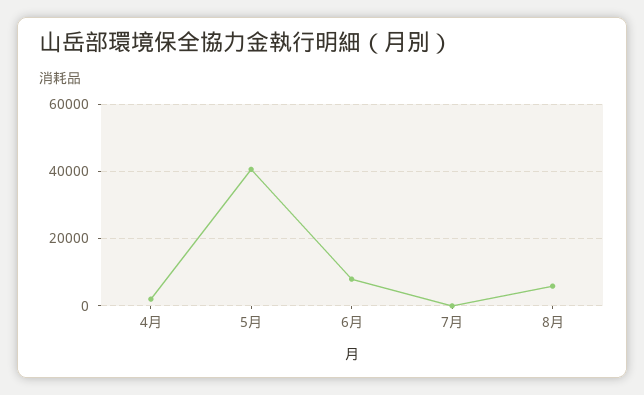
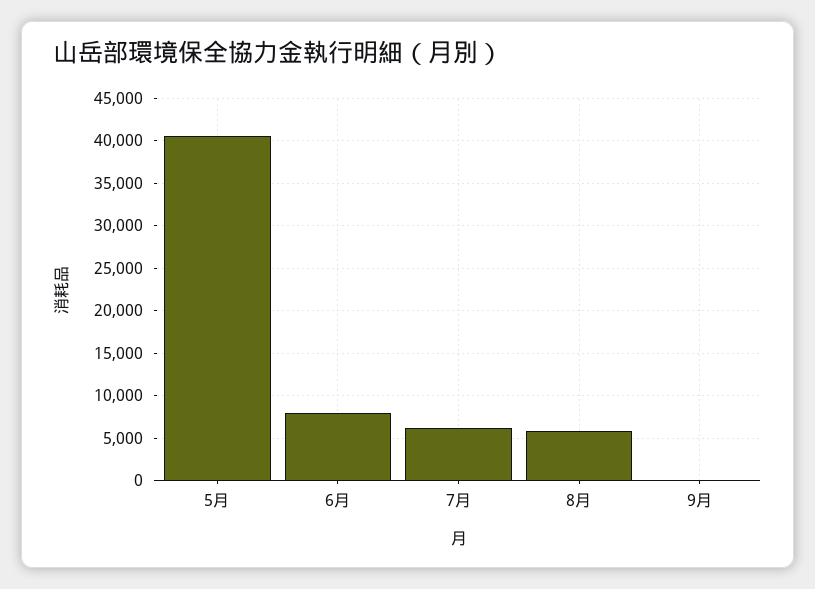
4月: 2000 -> none
7月: 0 -> 6000
9月: none -> 0

